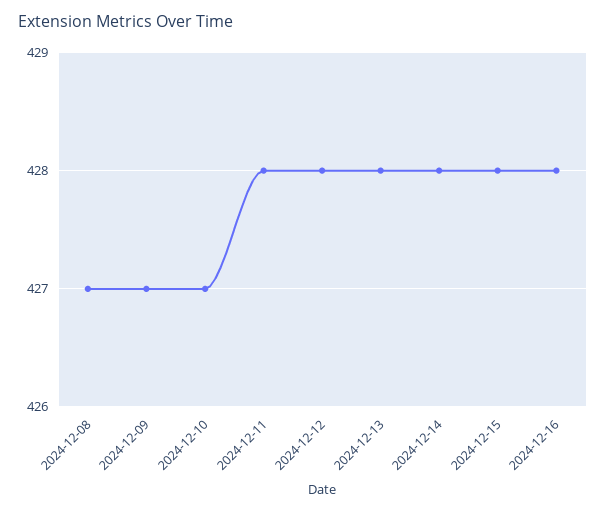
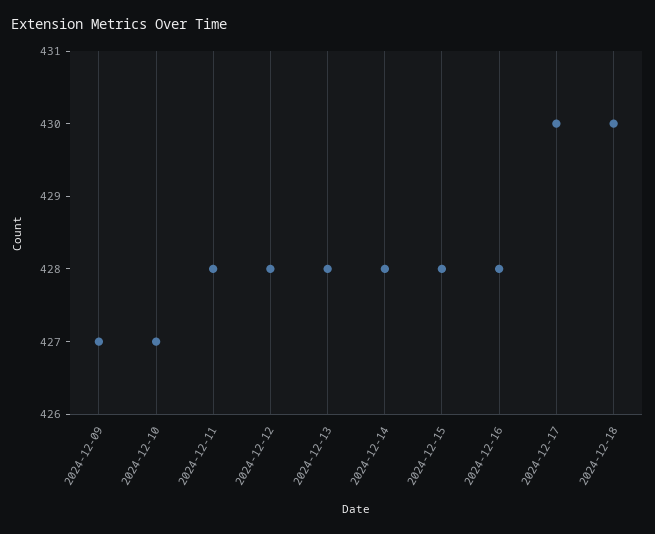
2024-12-08: 427 -> none
2024-12-17: none -> 430
2024-12-18: none -> 430

